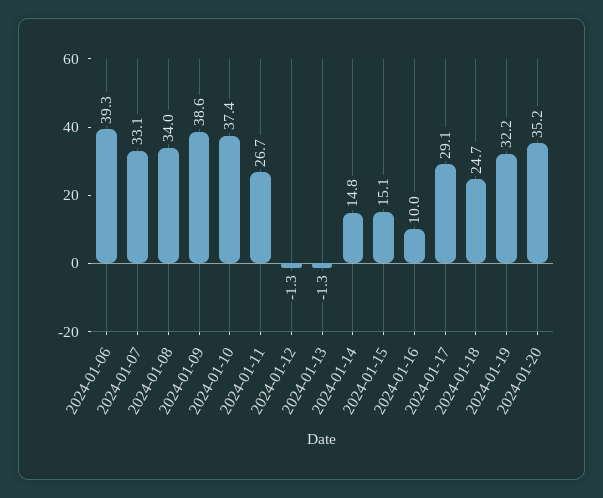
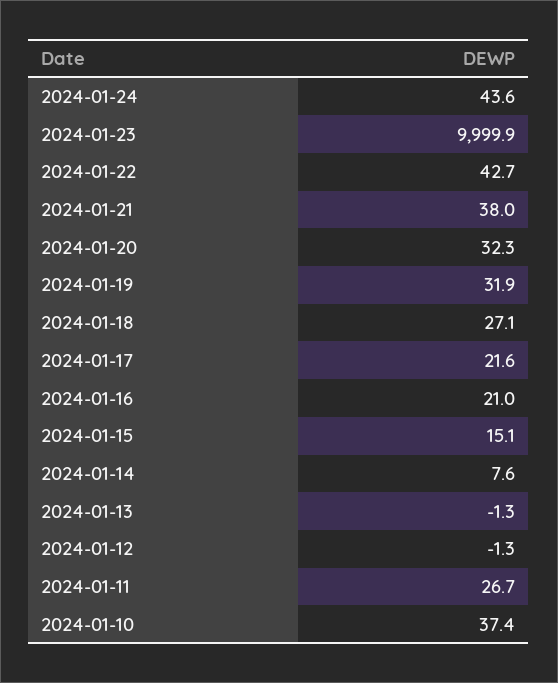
2024-01-06: 39.3 -> none
2024-01-07: 33.1 -> none
2024-01-08: 34 -> none
2024-01-09: 38.6 -> none
2024-01-14: 14.8 -> 7.6
2024-01-16: 10 -> 21
2024-01-17: 29.1 -> 21.6
2024-01-18: 24.7 -> 27.1
2024-01-19: 32.2 -> 31.9
2024-01-20: 35.2 -> 32.3
2024-01-24: none -> 43.6
2024-01-23: none -> 9999.9
2024-01-22: none -> 42.7
2024-01-21: none -> 38

